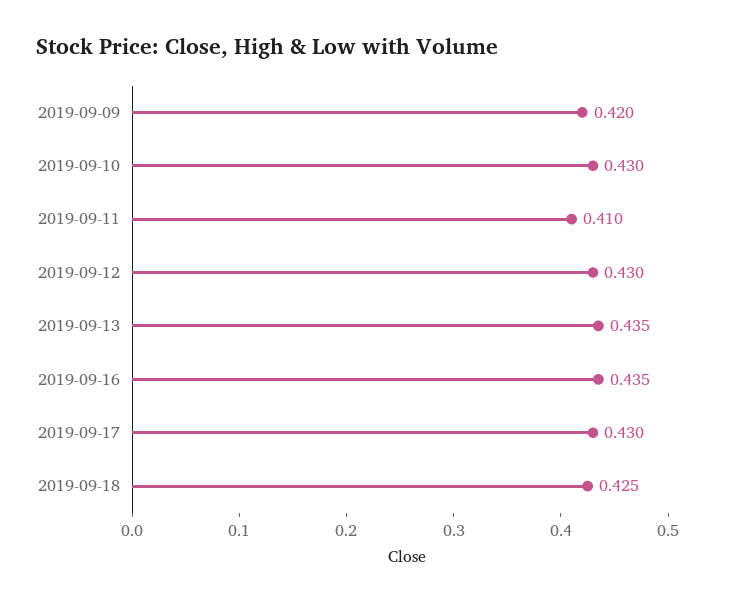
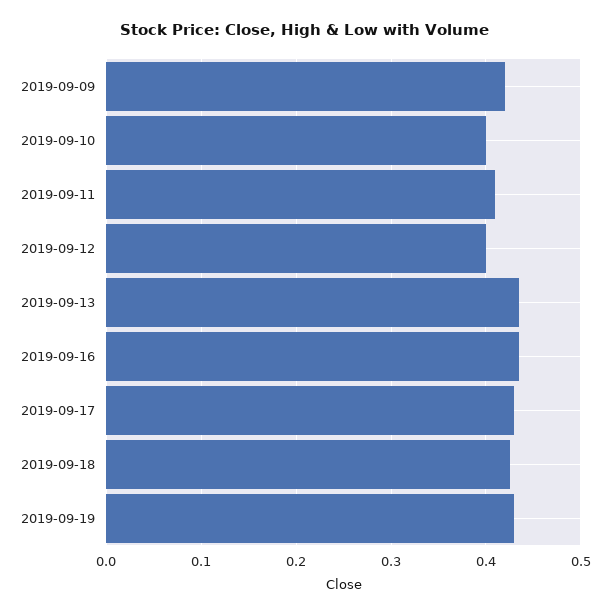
2019-09-10: 0.43 -> 0.4
2019-09-12: 0.43 -> 0.4
2019-09-19: none -> 0.43

